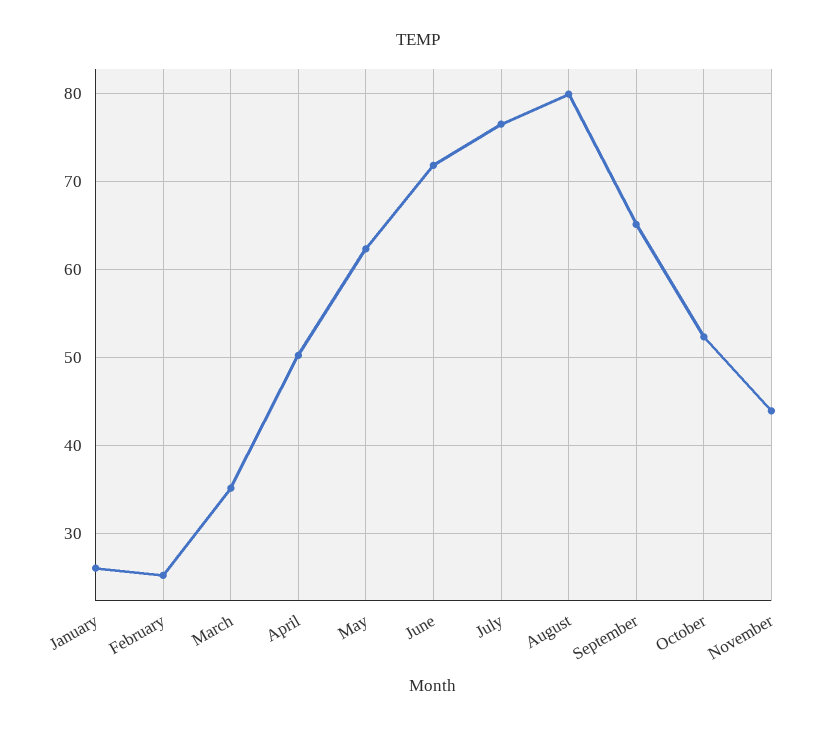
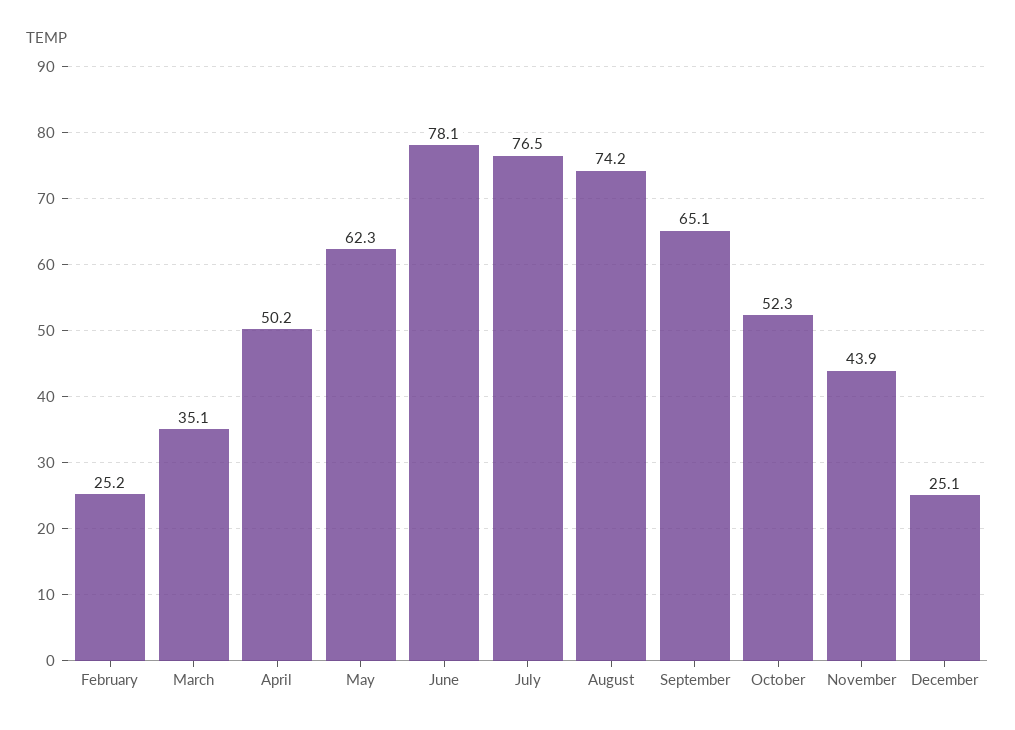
January: 26 -> none
June: 72 -> 78.1
August: 80 -> 74.2
December: none -> 25.1

